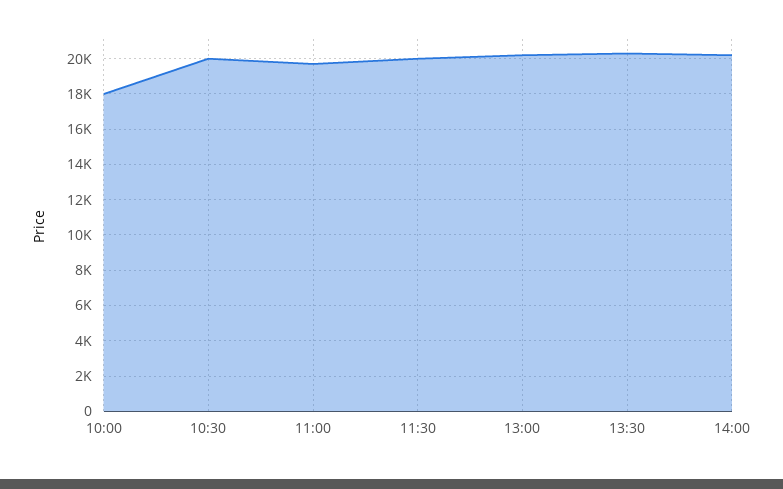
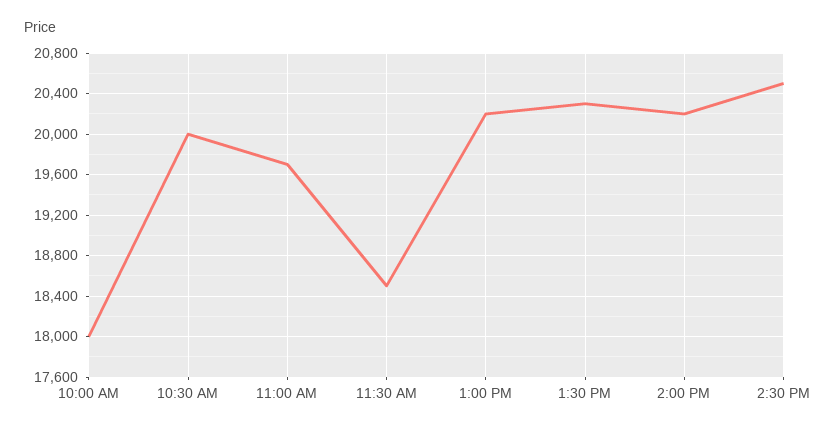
11:30: 20000 -> 18500
2:30 PM: none -> 20500

